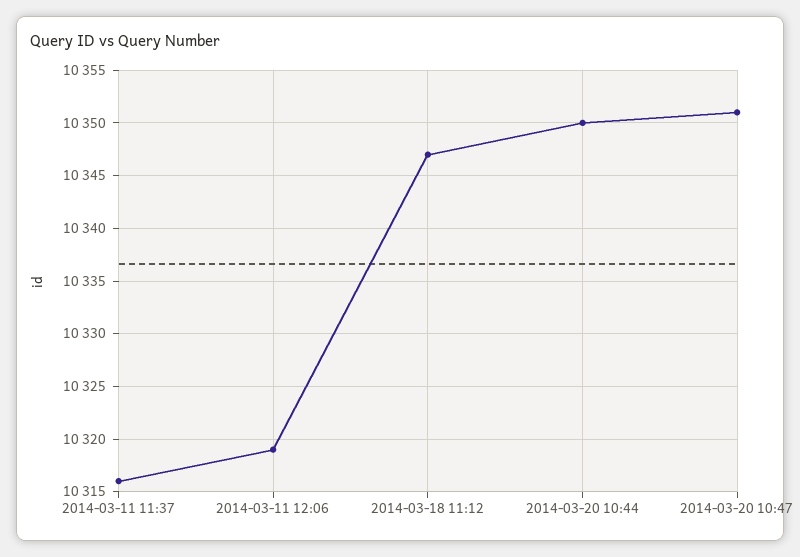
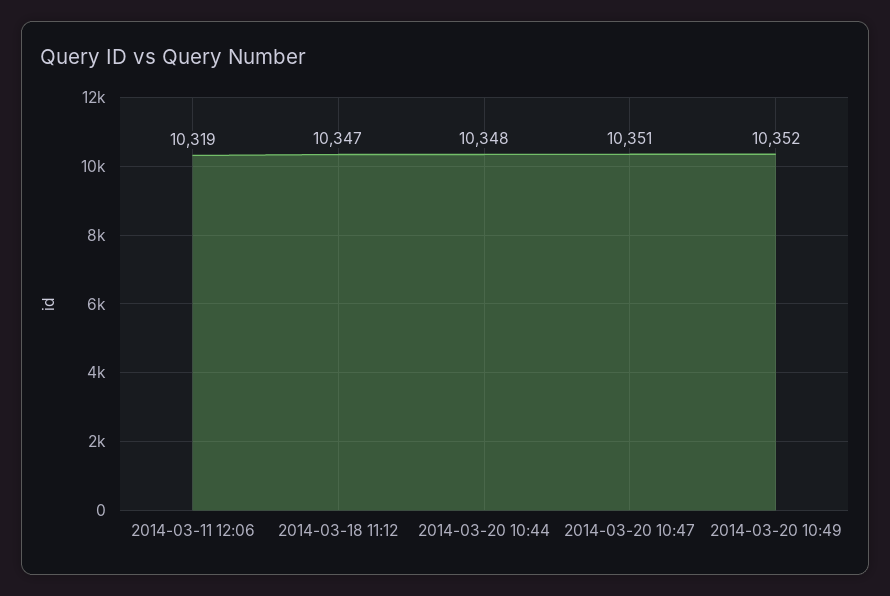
2014-03-11 11:37: 10316 -> none
2014-03-20 10:44: 10350 -> 10348
2014-03-20 10:49: none -> 10352

